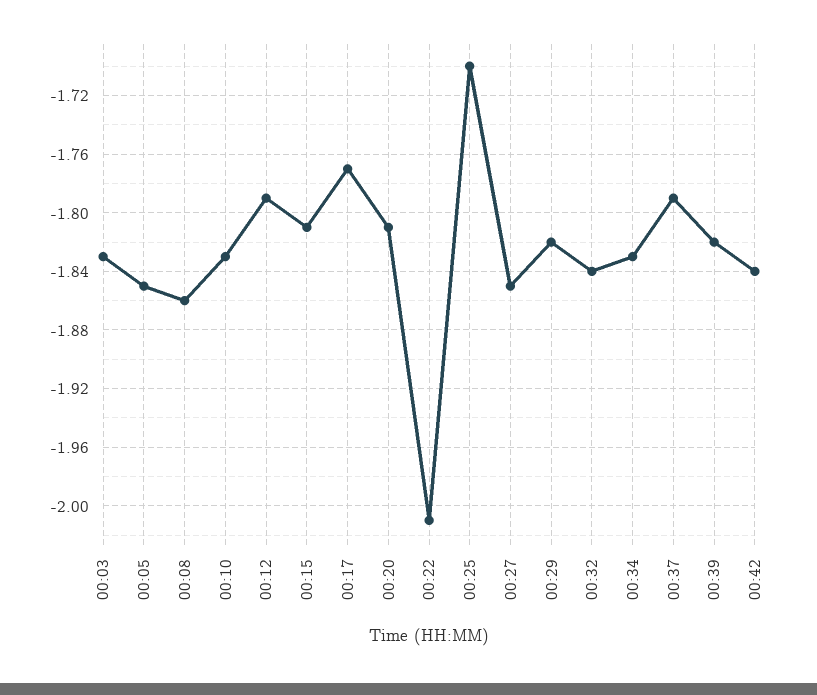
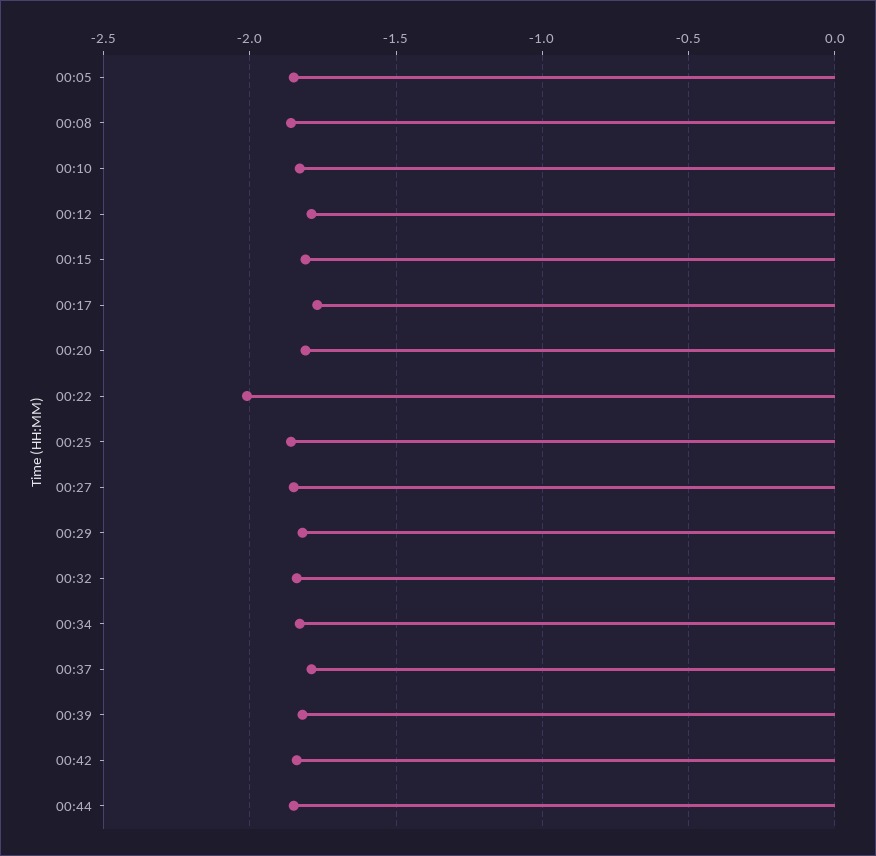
00:03: -1.83 -> none
00:25: -1.7 -> -1.85
00:44: none -> -1.85

